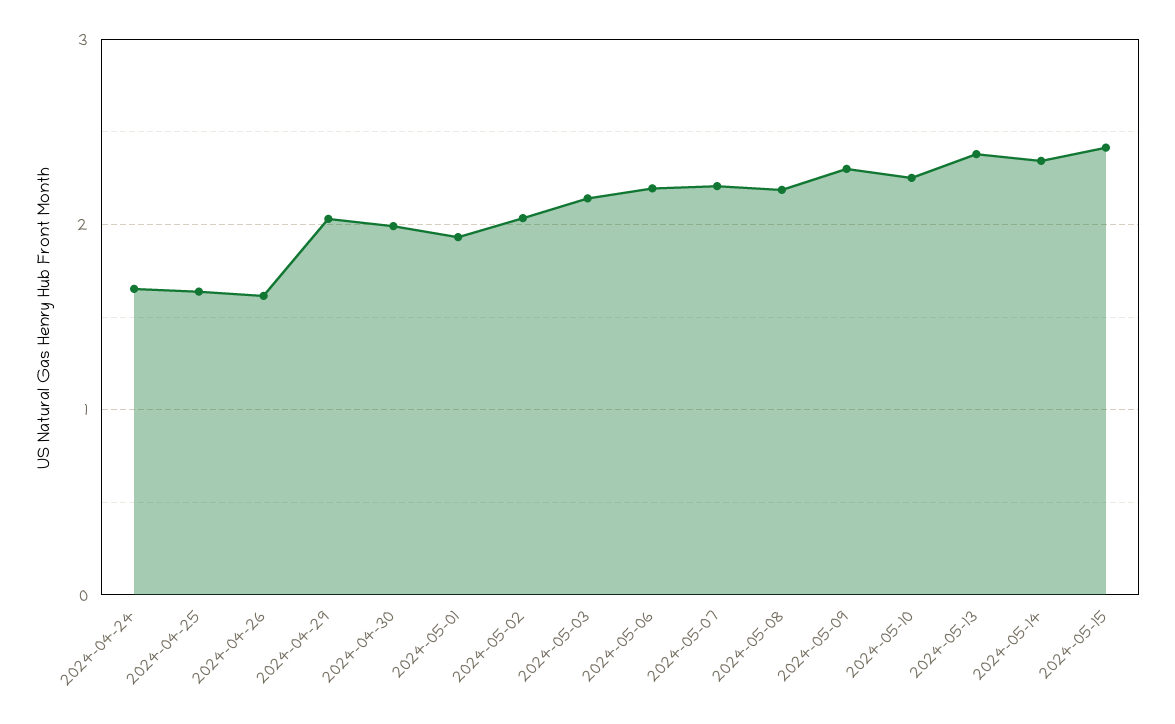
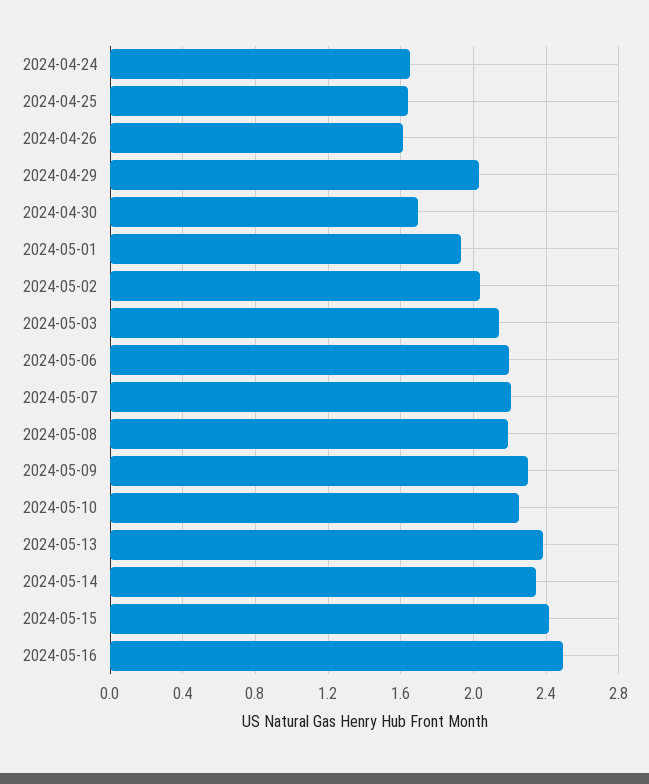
2024-04-30: 2 -> 1.7
2024-05-16: none -> 2.5

